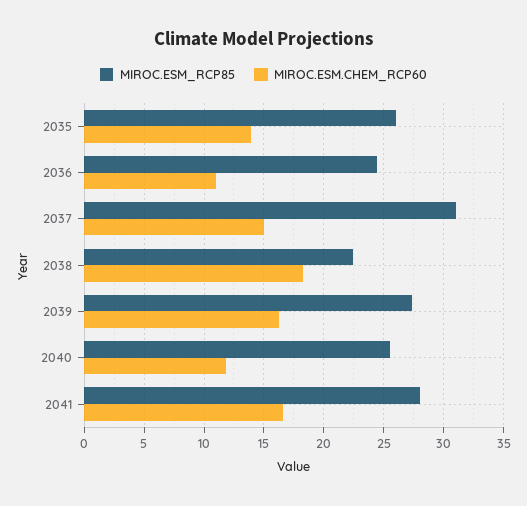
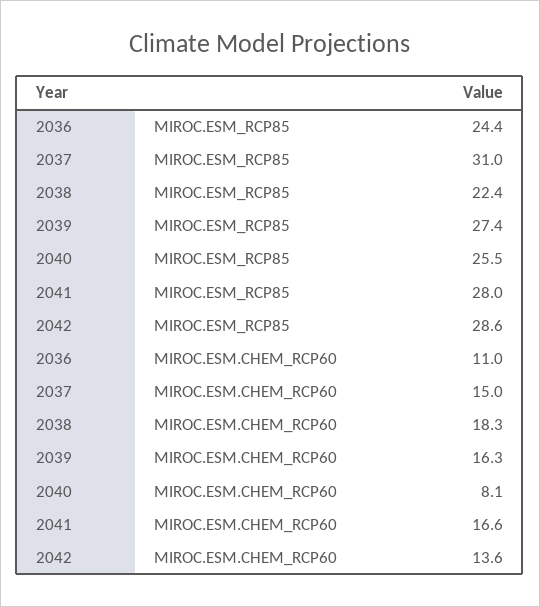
MIROC.ESM_RCP85, 2035: 26 -> none
MIROC.ESM.CHEM_RCP60, 2035: 14 -> none
MIROC.ESM.CHEM_RCP60, 2040: 12 -> 8.1
MIROC.ESM_RCP85, 2042: none -> 28.6
MIROC.ESM.CHEM_RCP60, 2042: none -> 13.6

